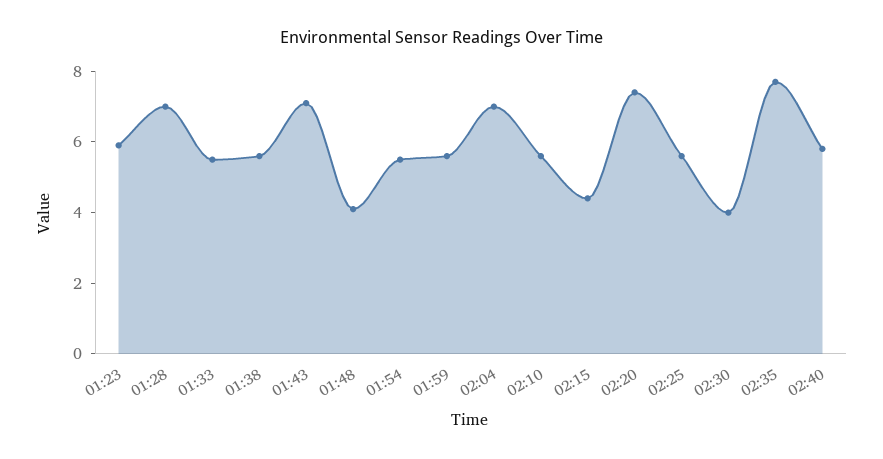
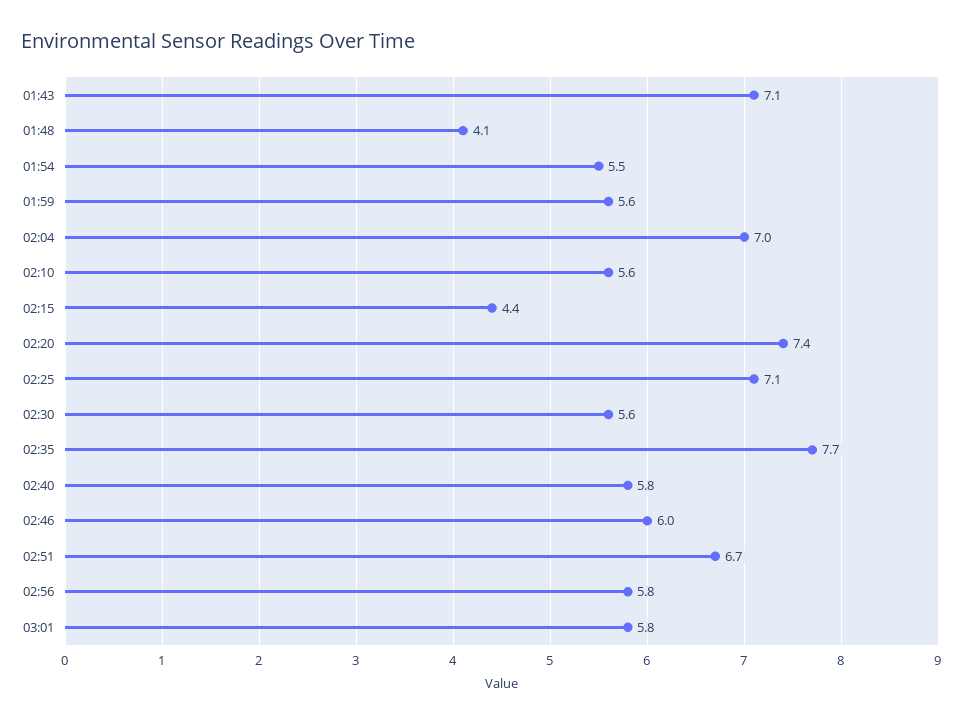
01:23: 6 -> none
01:28: 7 -> none
01:33: 5.5 -> none
01:38: 5.5 -> none
02:25: 5.5 -> 7.1
02:30: 4 -> 5.6
02:46: none -> 6
02:51: none -> 6.7
02:56: none -> 5.8
03:01: none -> 5.8

